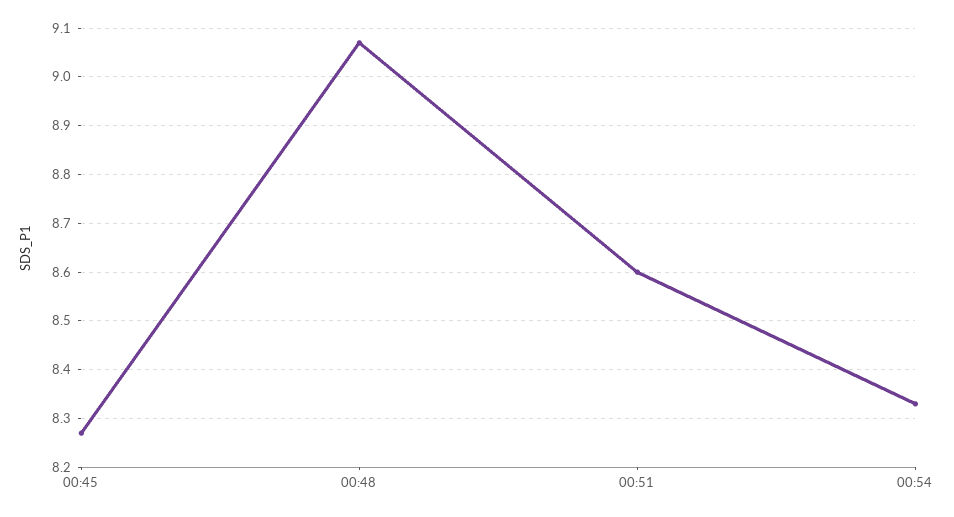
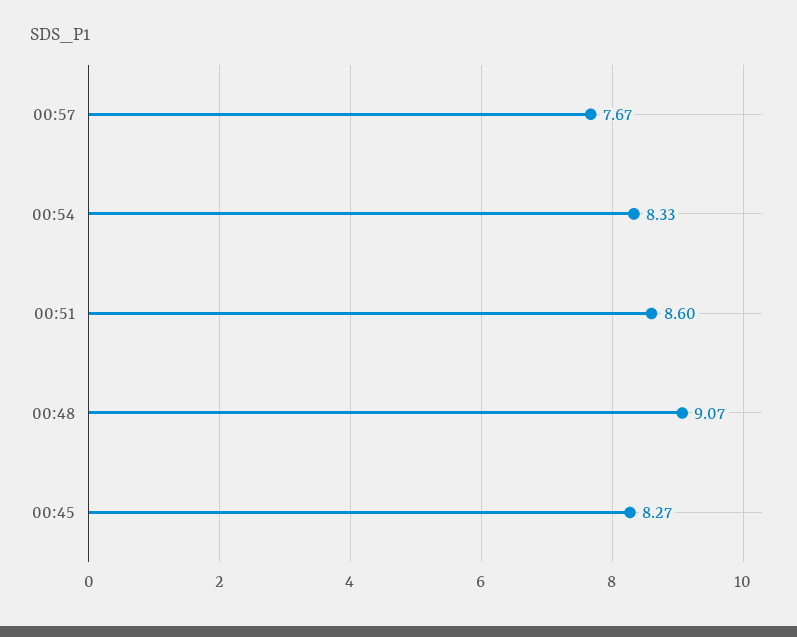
00:57: none -> 7.67

